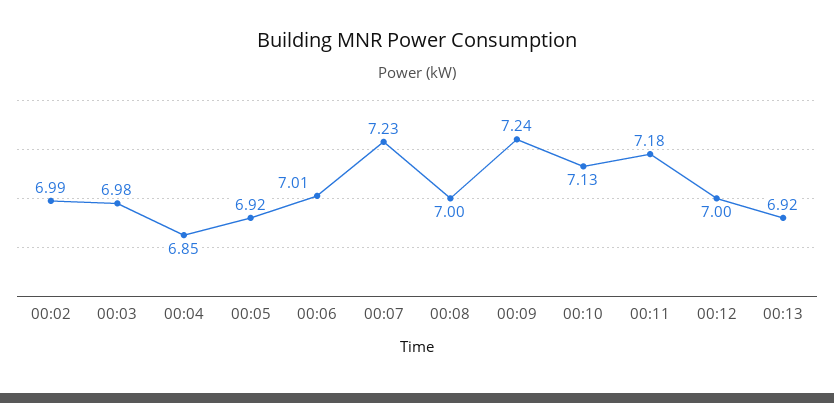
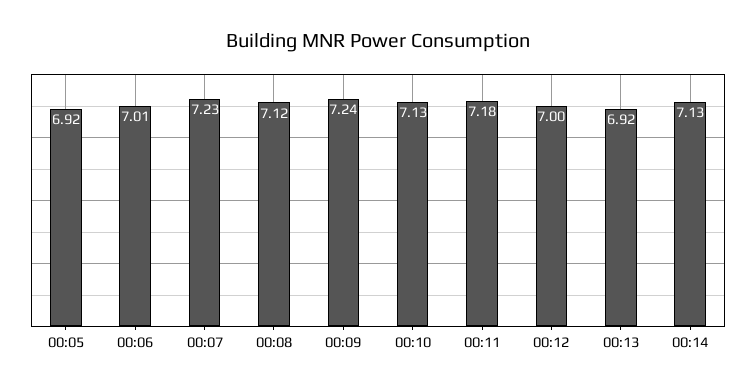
00:02: 6.99 -> none
00:03: 6.98 -> none
00:04: 6.85 -> none
00:08: 7 -> 7.12
00:14: none -> 7.13

